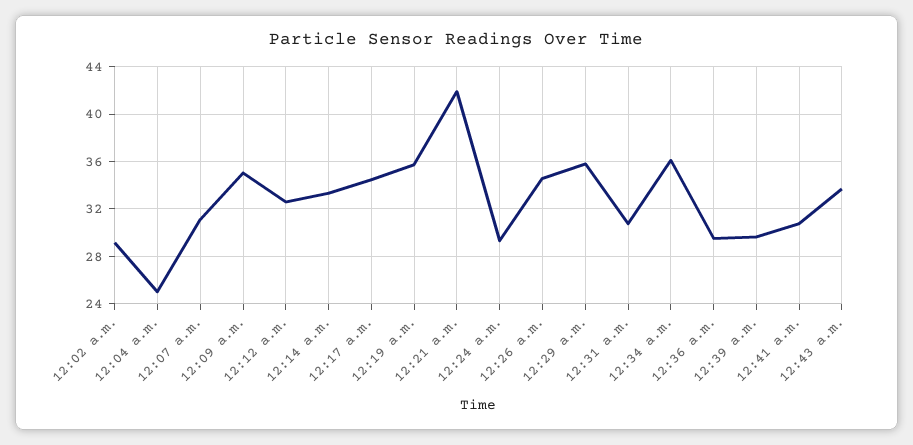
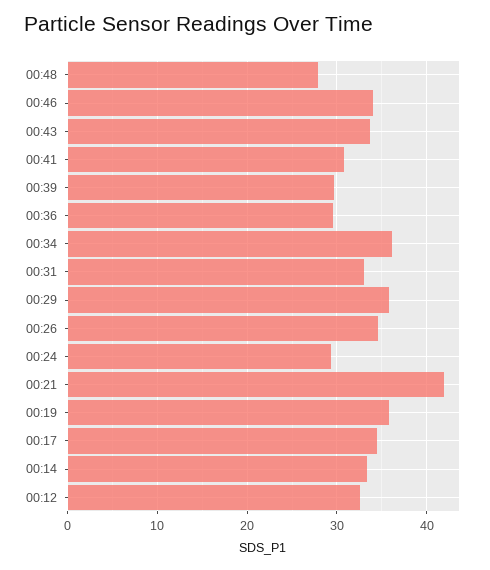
12:02 a.m.: 29 -> none
12:04 a.m.: 25 -> none
12:07 a.m.: 31 -> none
12:09 a.m.: 35 -> none
12:31 a.m.: 31 -> 33
00:48: none -> 28
00:46: none -> 34

